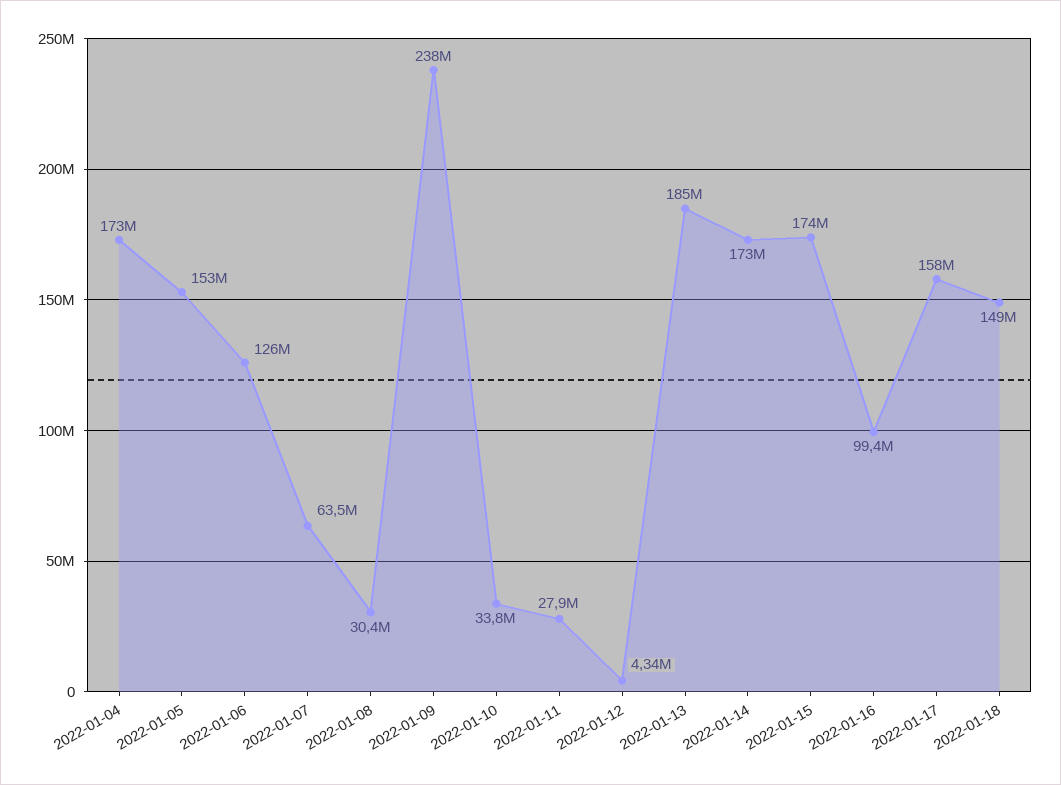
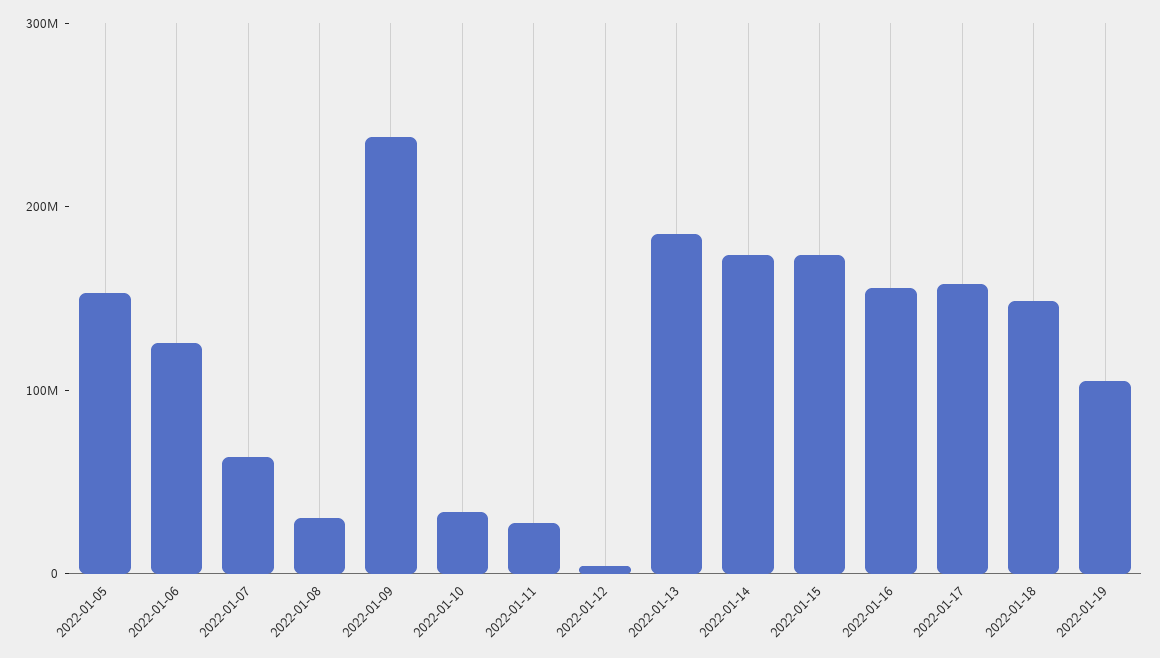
2022-01-04: 173000000 -> none
2022-01-16: 99400000 -> 160000000
2022-01-19: none -> 100000000

